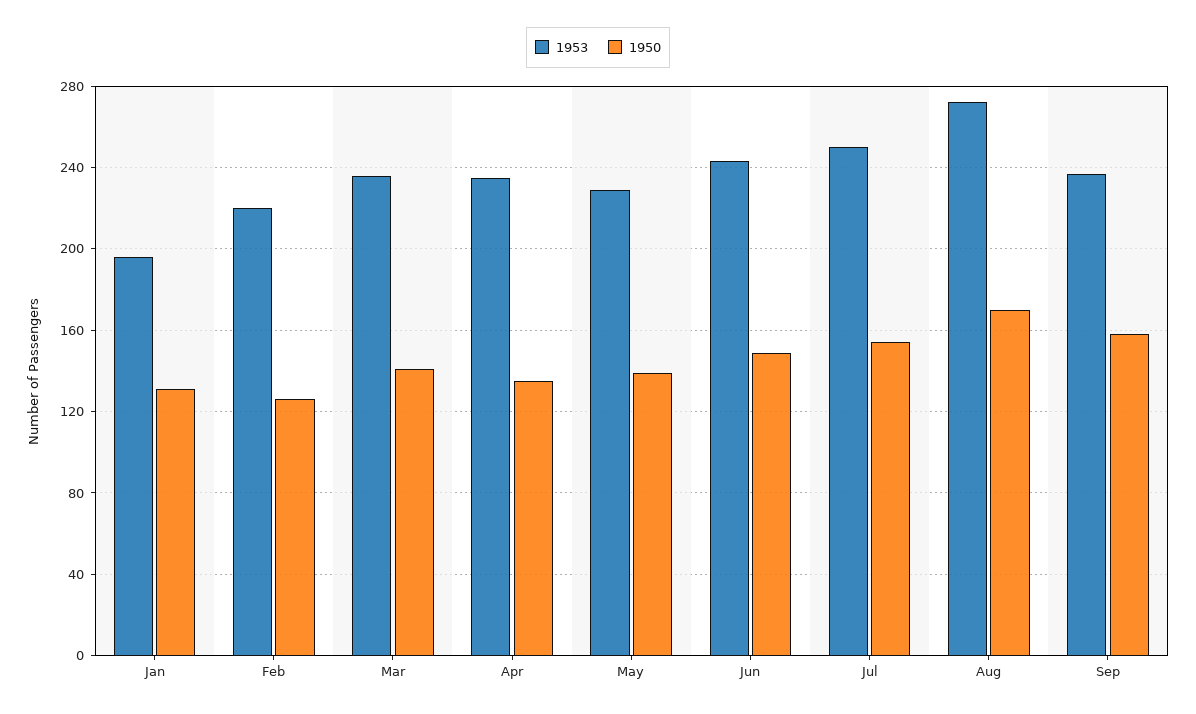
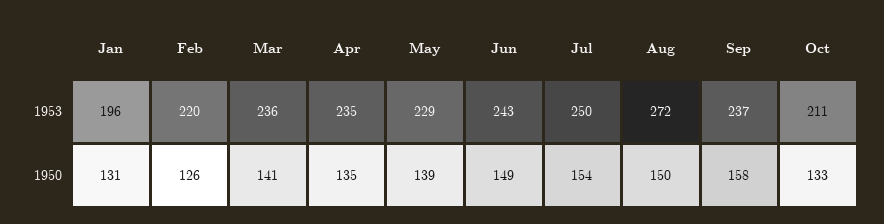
1950, Aug: 170 -> 150
1953, Oct: none -> 211
1950, Oct: none -> 133

